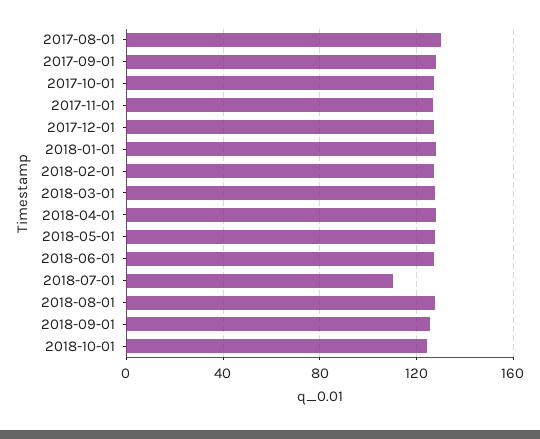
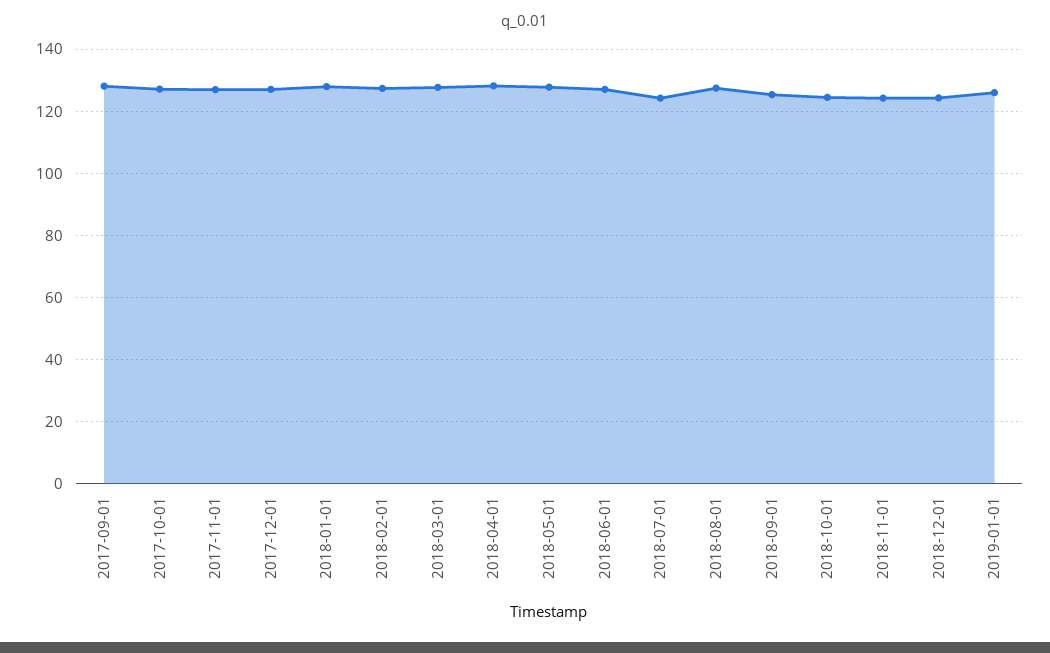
2017-08-01: 130 -> none
2018-07-01: 110 -> 124
2018-11-01: none -> 124
2018-12-01: none -> 124
2019-01-01: none -> 126

